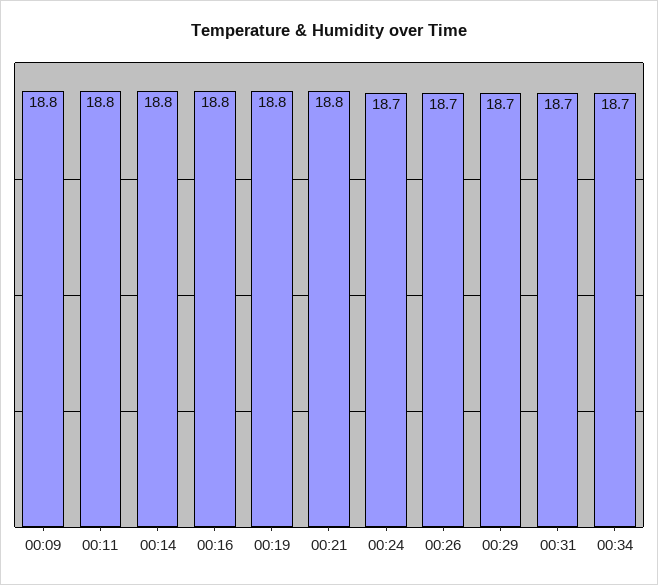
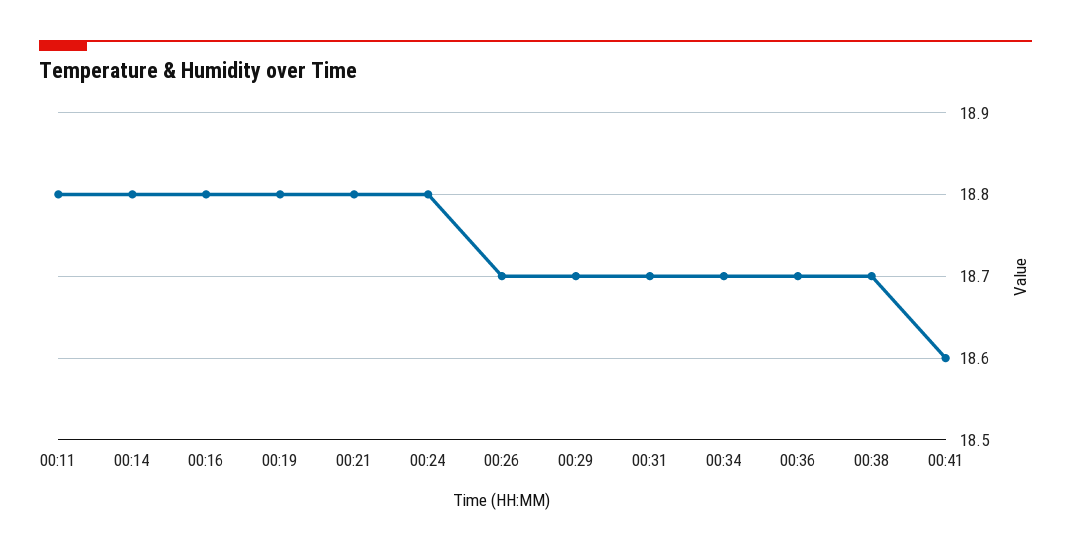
00:09: 18.8 -> none
00:24: 18.7 -> 18.8
00:36: none -> 18.7
00:38: none -> 18.7
00:41: none -> 18.6

